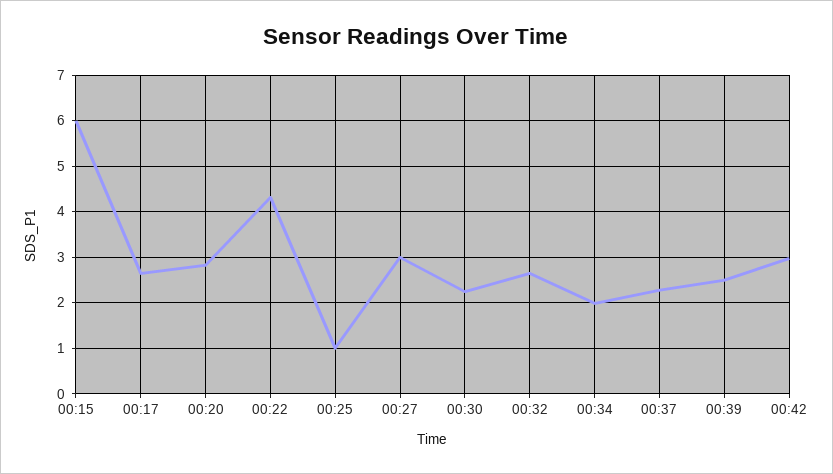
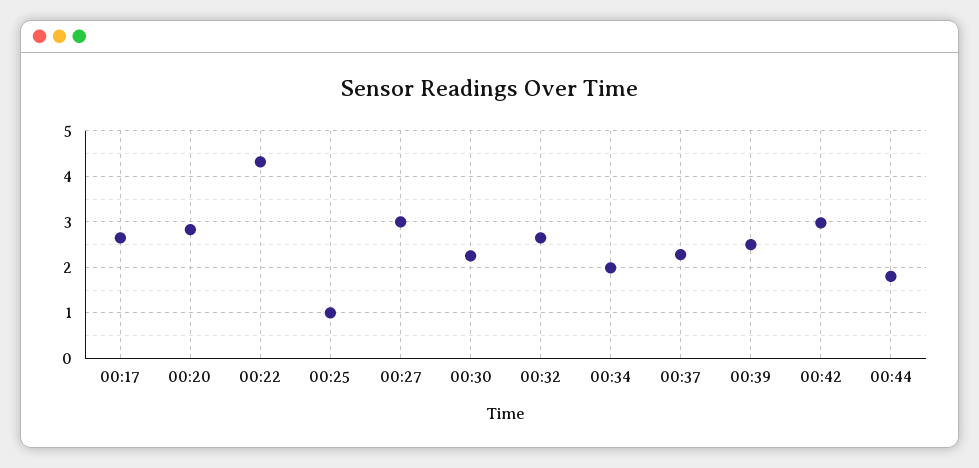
00:15: 6 -> none
00:44: none -> 1.8

